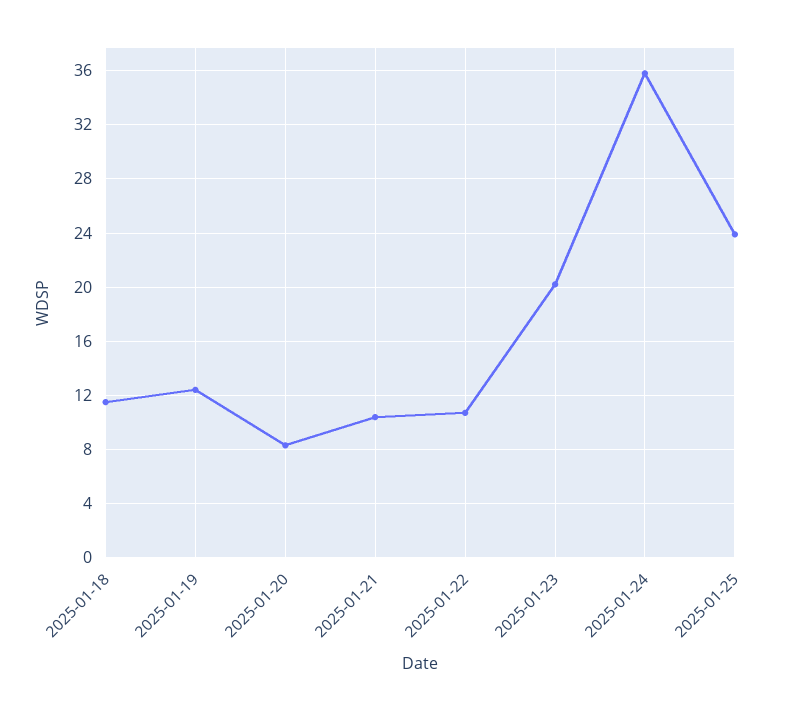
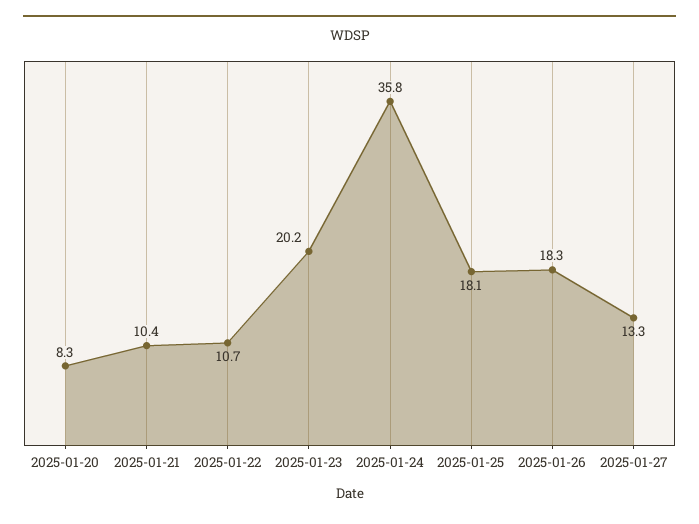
2025-01-18: 11.5 -> none
2025-01-19: 12.5 -> none
2025-01-25: 24 -> 18.1
2025-01-26: none -> 18.3
2025-01-27: none -> 13.3

